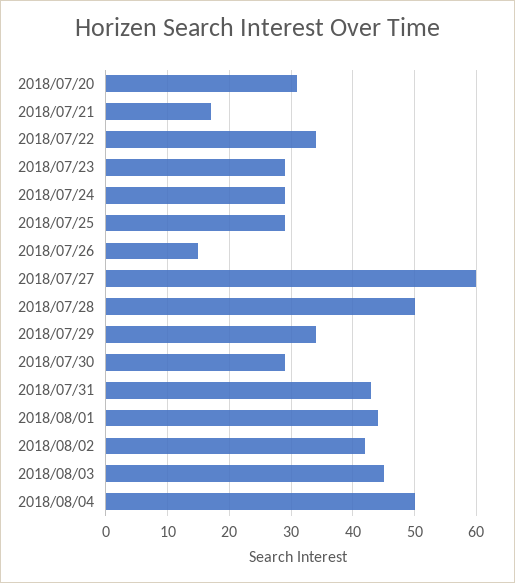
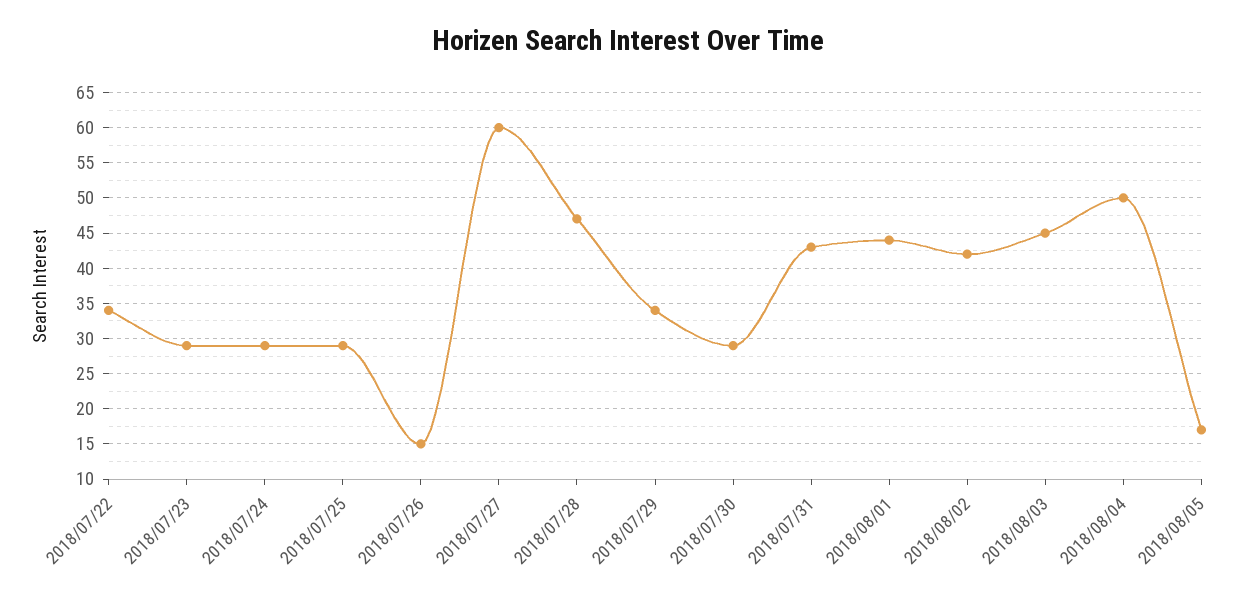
2018/07/20: 31 -> none
2018/07/21: 17 -> none
2018/07/28: 50 -> 47
2018/08/05: none -> 17

